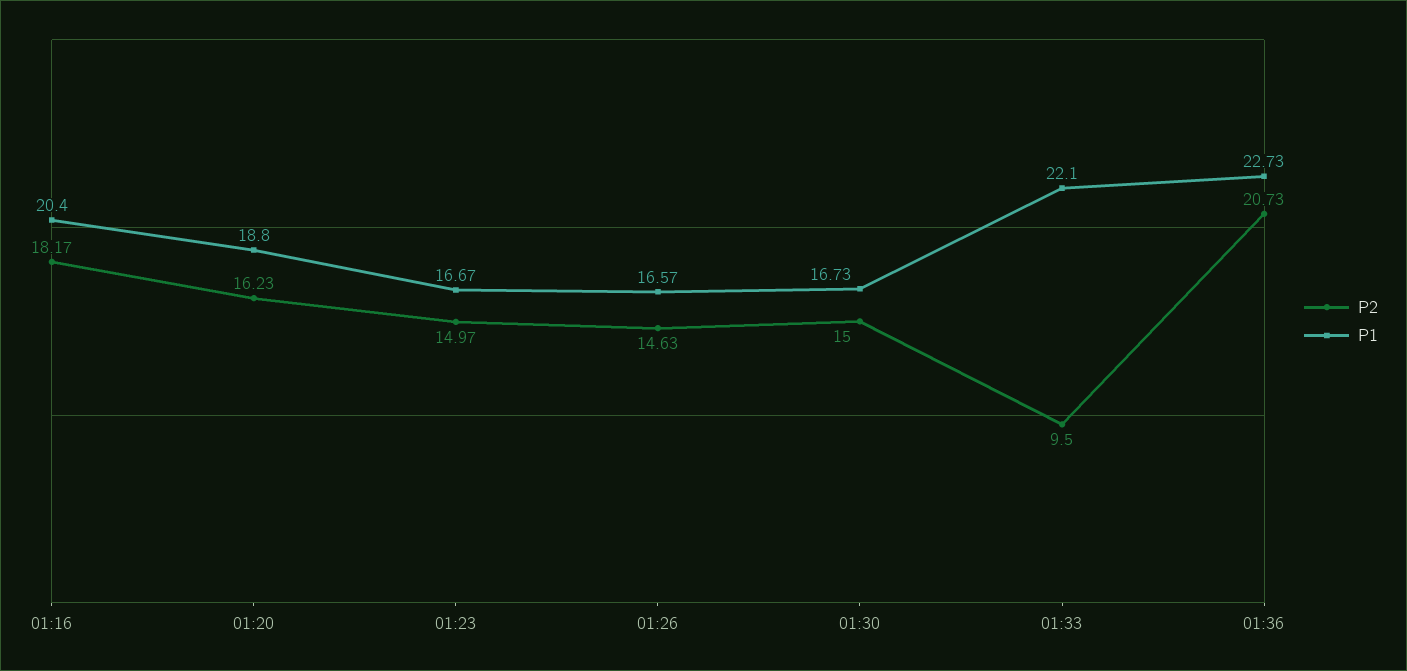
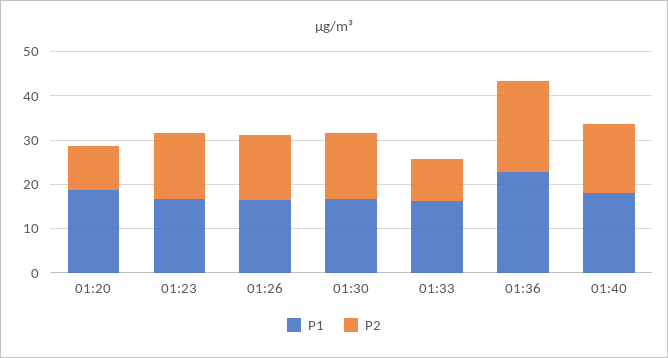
P2, 01:16: 18.17 -> none
P1, 01:16: 20.4 -> none
P2, 01:20: 16.23 -> 10
P1, 01:33: 22.1 -> 16
P1, 01:40: none -> 18
P2, 01:40: none -> 16

